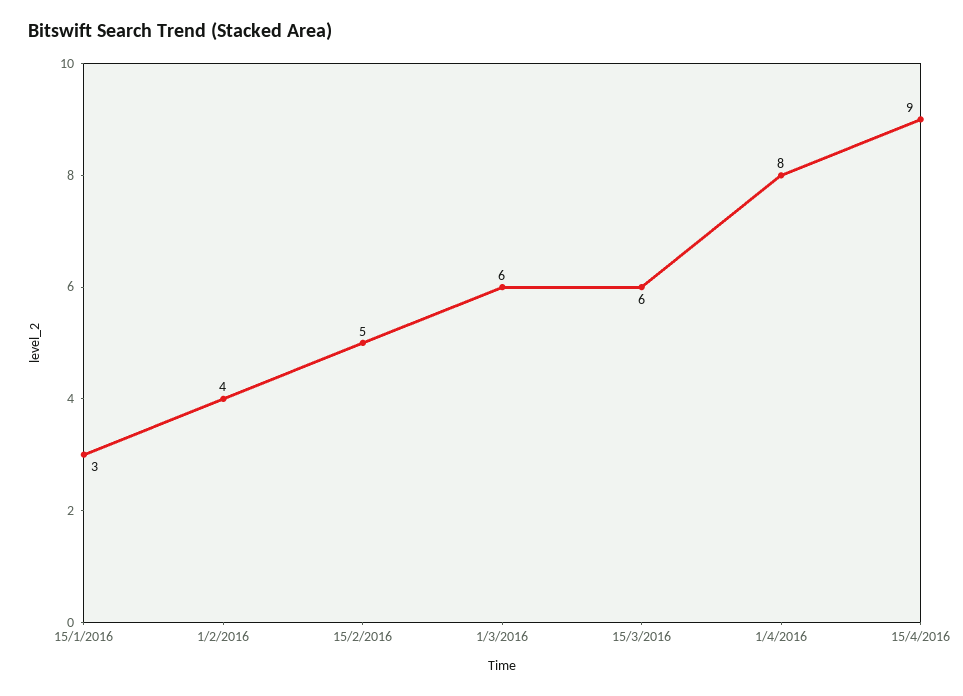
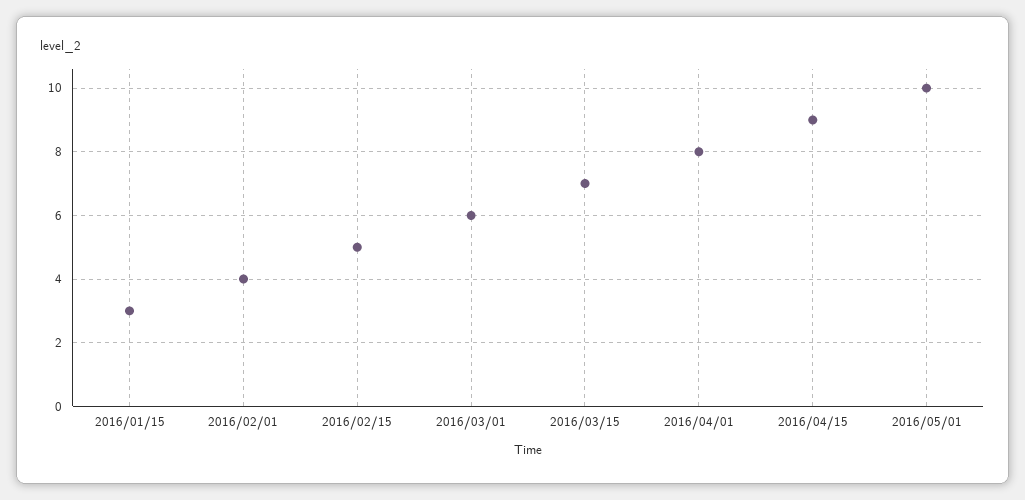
15/3/2016: 6 -> 7
2016/05/01: none -> 10

